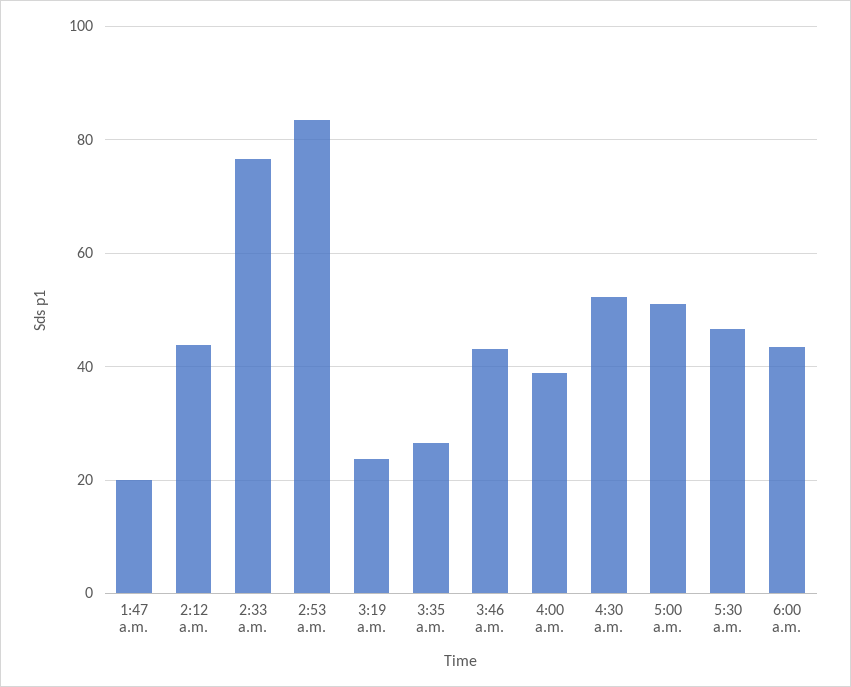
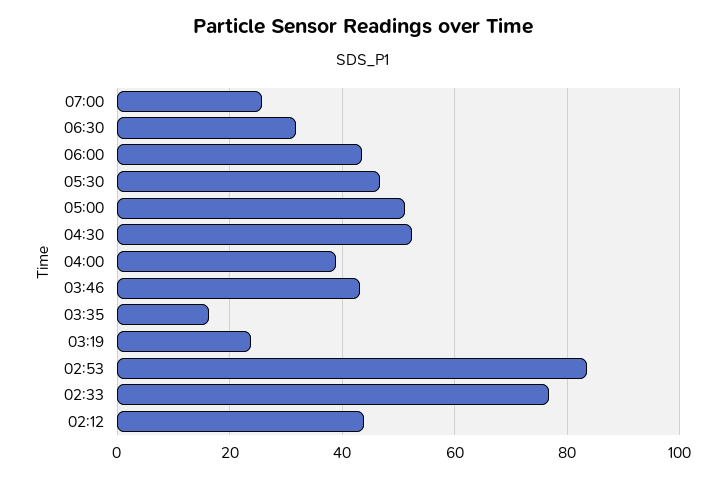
1:47 a.m.: 20 -> none
3:35 a.m.: 26 -> 16
07:00: none -> 26
06:30: none -> 32

